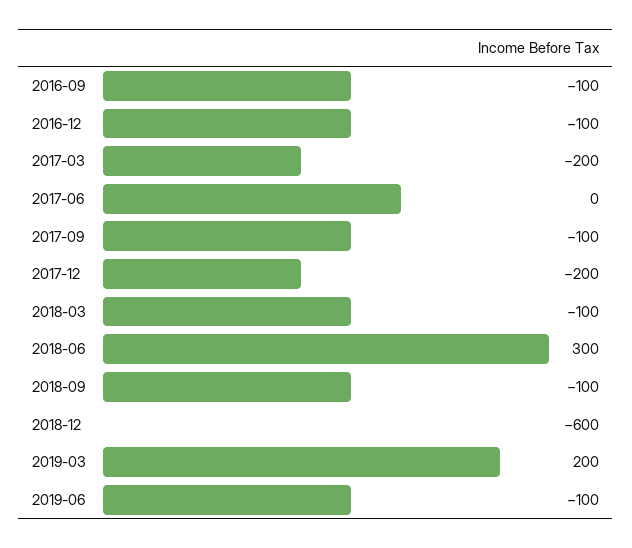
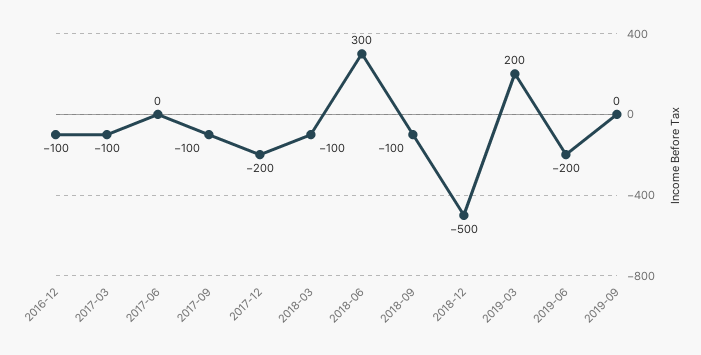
2016-09: -100 -> none
2017-03: -200 -> -100
2018-12: -600 -> -500
2019-06: -100 -> -200
2019-09: none -> 0

